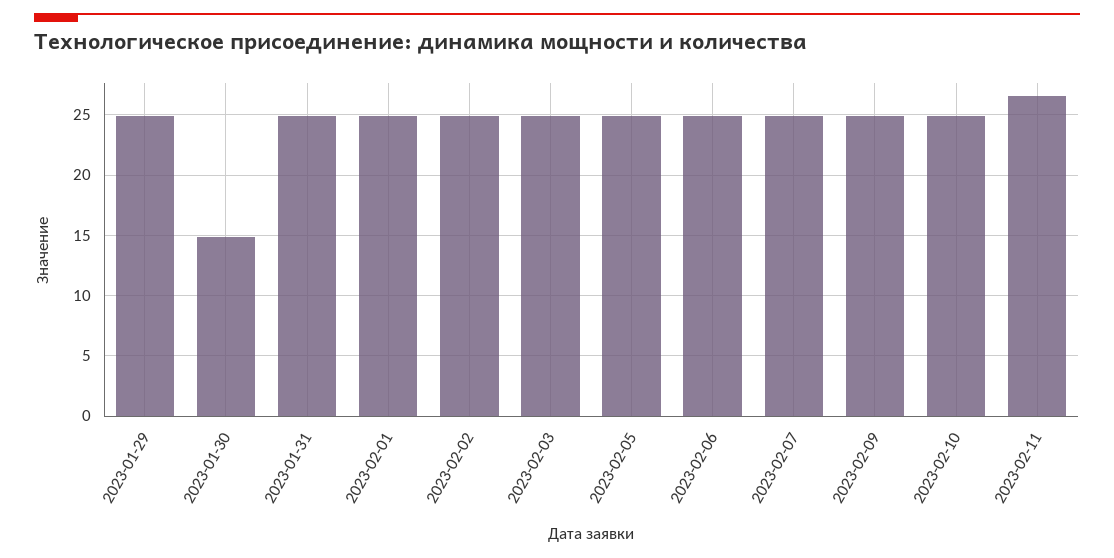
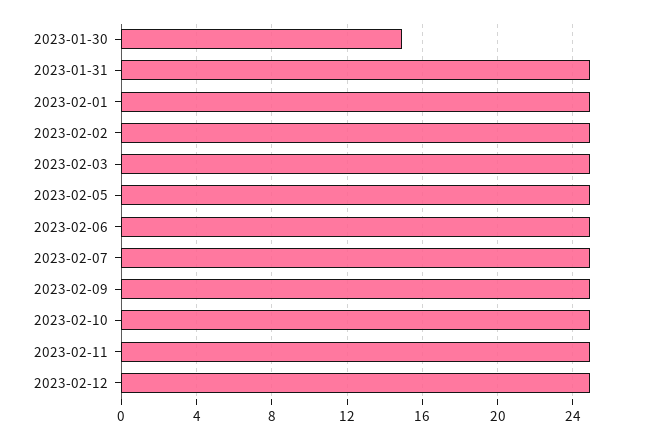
2023-01-29: 25 -> none
2023-02-11: 26.5 -> 25
2023-02-12: none -> 25

